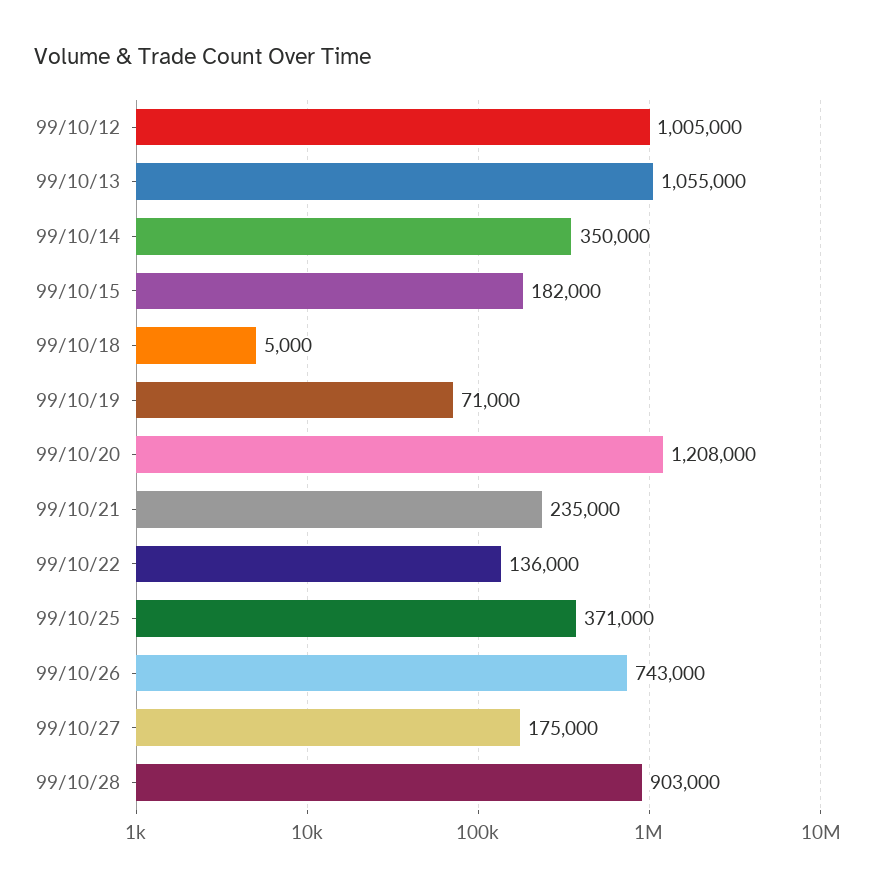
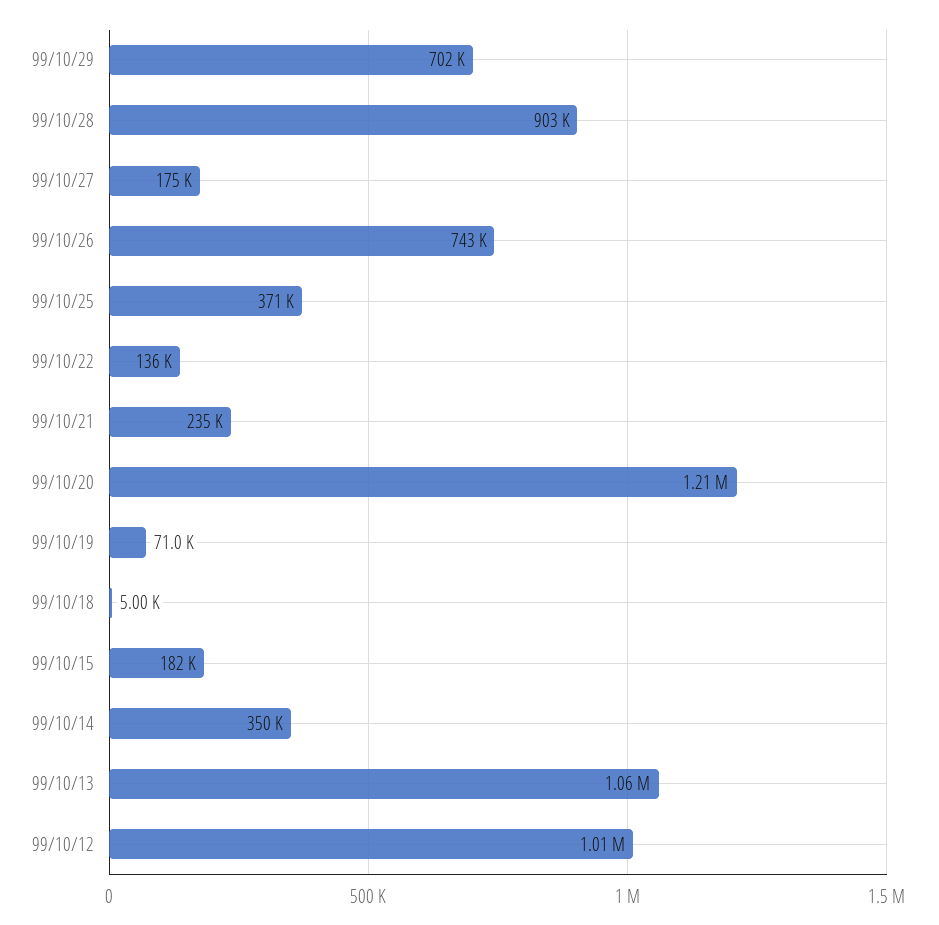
99/10/29: none -> 702000

